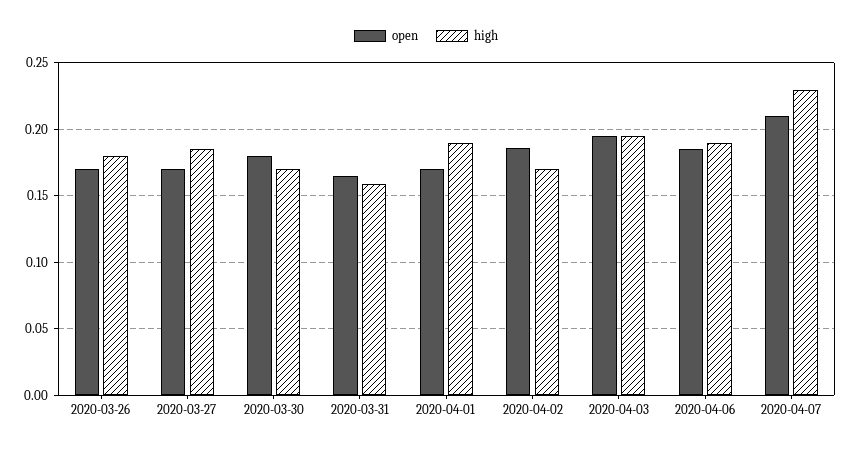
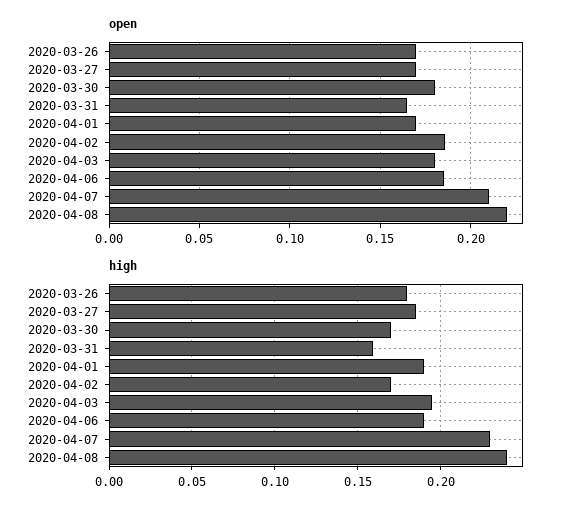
open, 2020-04-03: 0.195 -> 0.18
open, 2020-04-08: none -> 0.22
high, 2020-04-08: none -> 0.24

